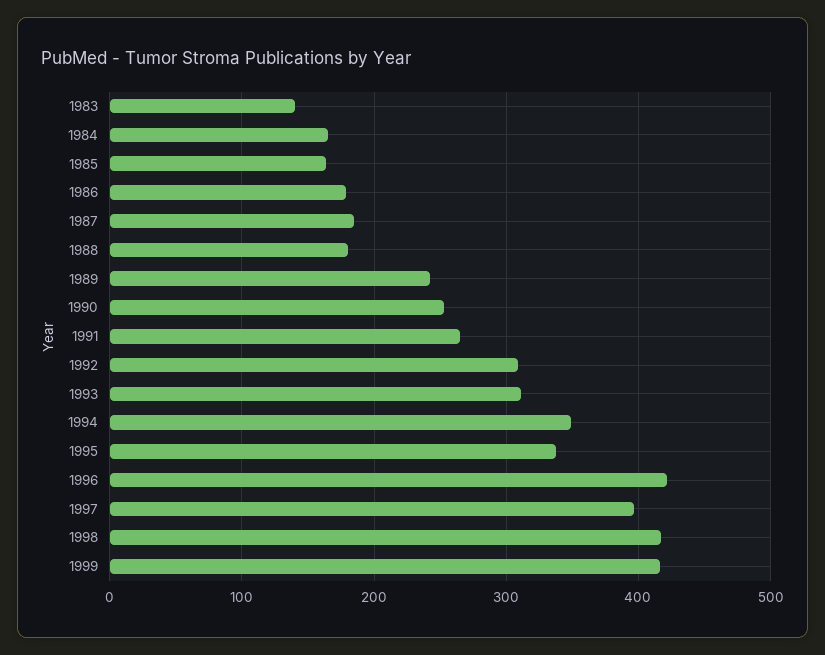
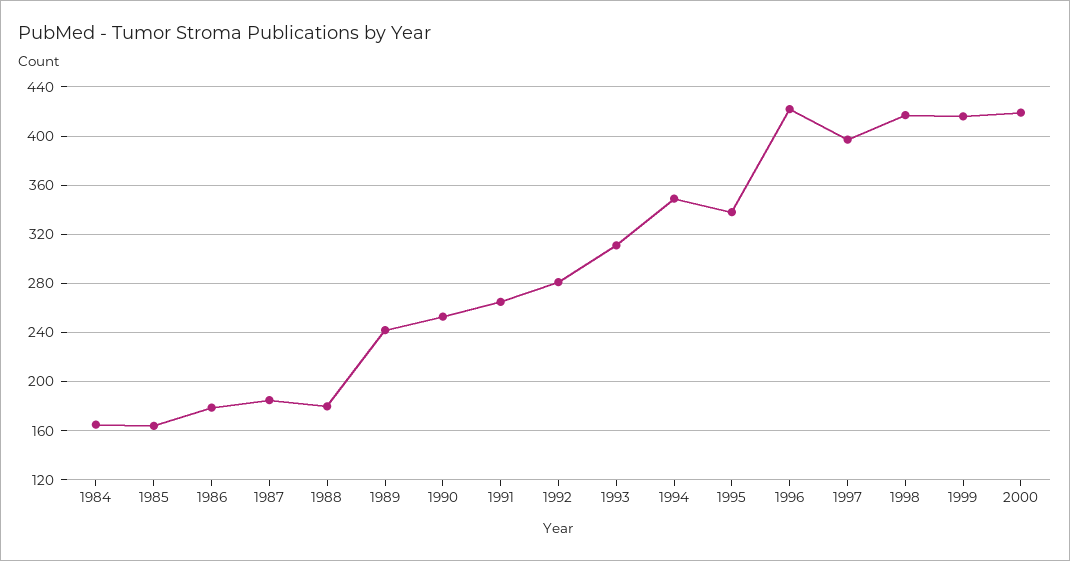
1983: 140 -> none
1992: 310 -> 280
2000: none -> 420

